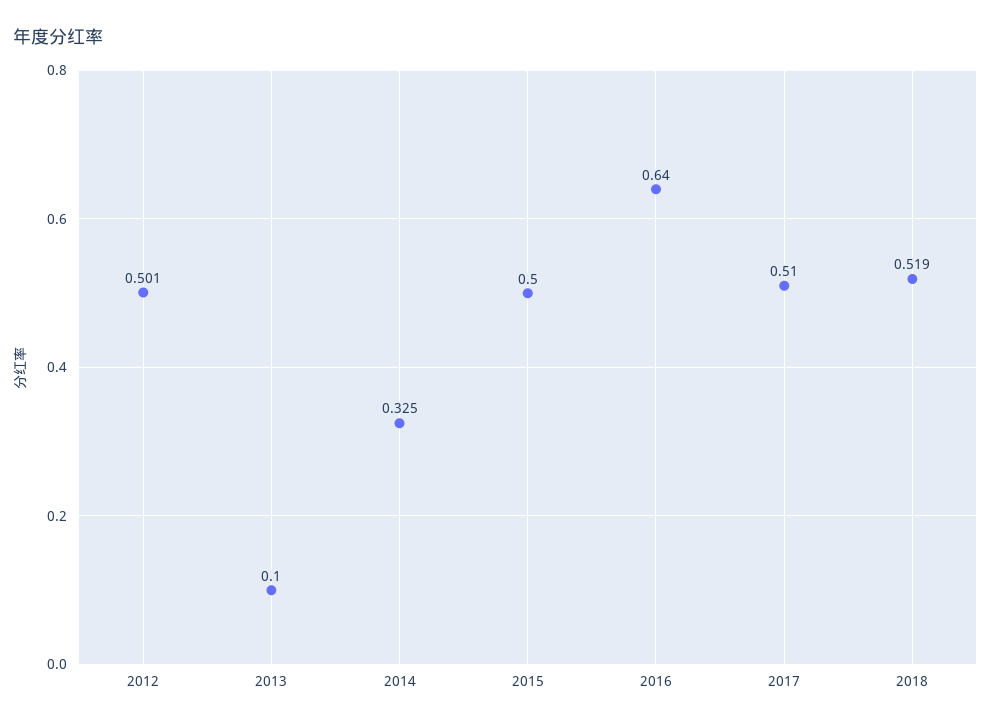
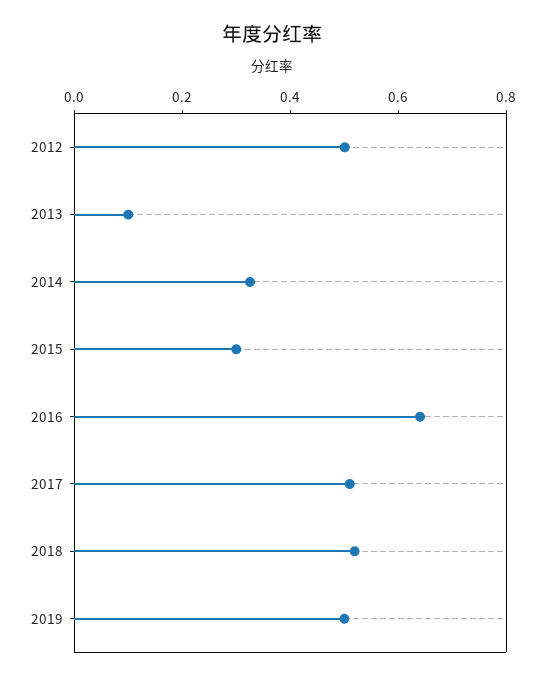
2015: 0.5 -> 0.3
2019: none -> 0.5

